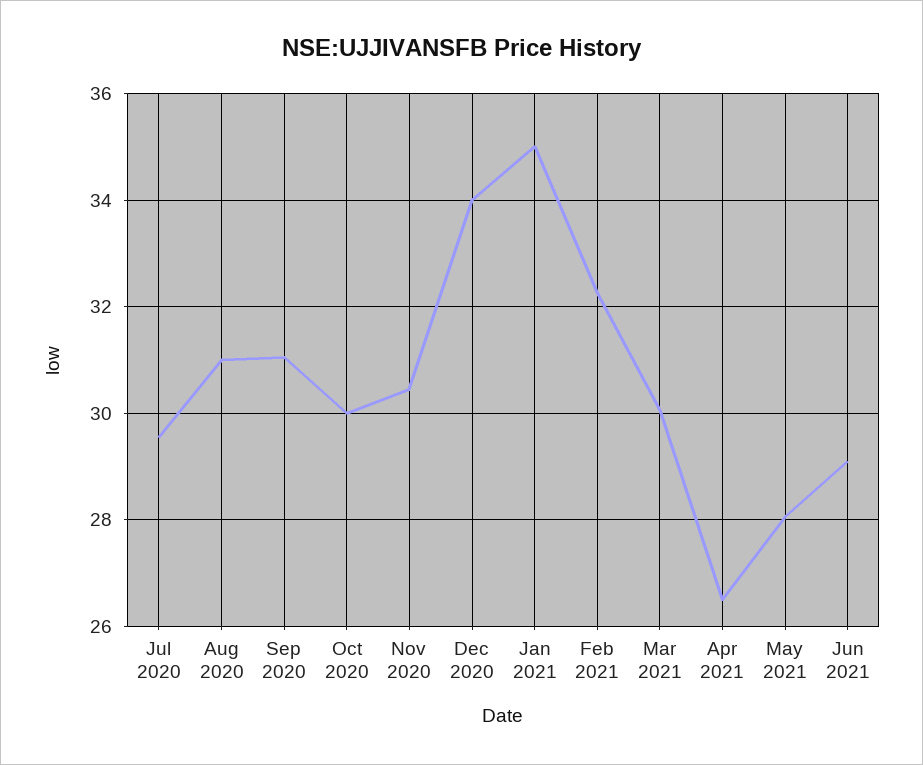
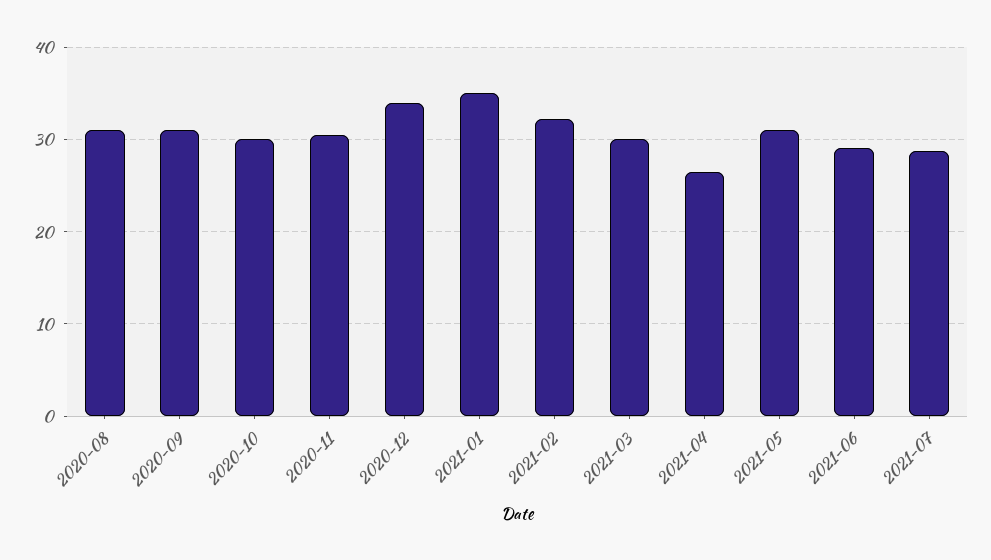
Jul 2020: 29.6 -> none
May 2021: 28 -> 31
2021-07: none -> 29

